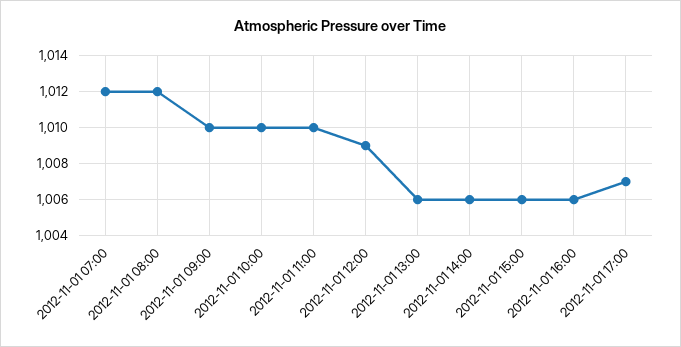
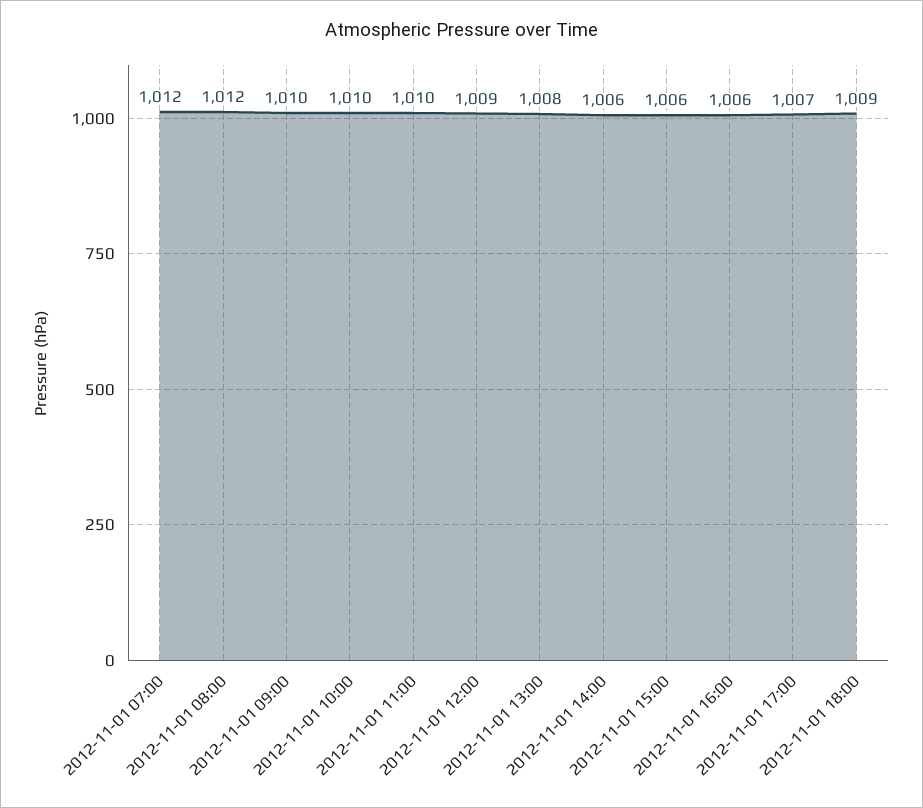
2012-11-01 13:00: 1006 -> 1008
2012-11-01 18:00: none -> 1009

